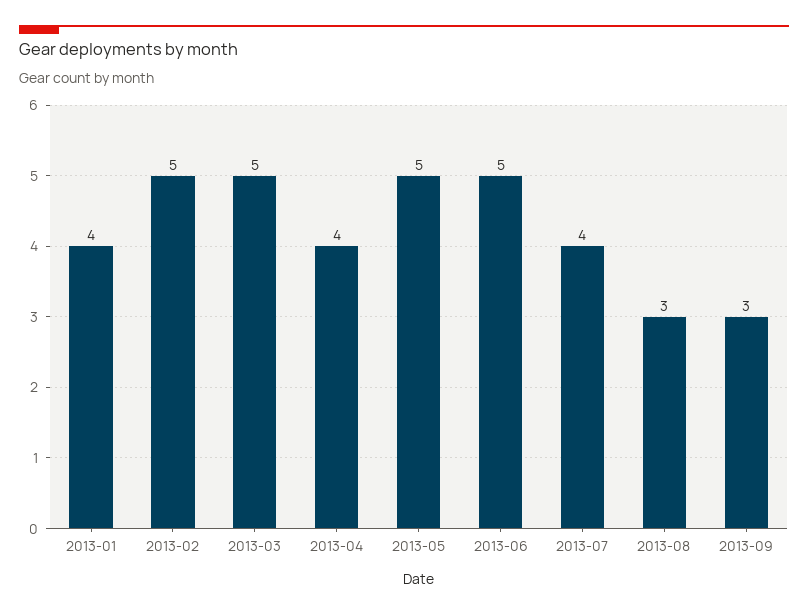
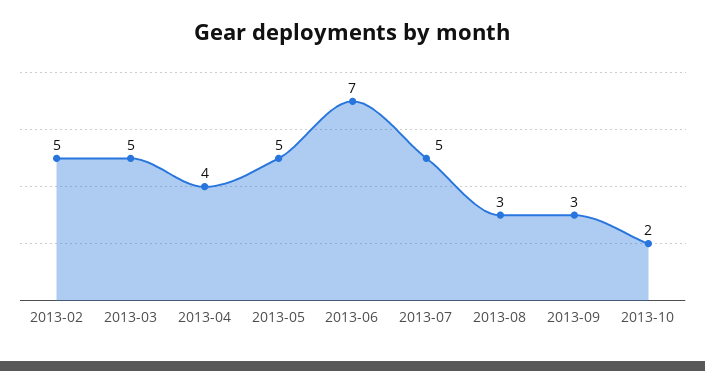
2013-01: 4 -> none
2013-06: 5 -> 7
2013-07: 4 -> 5
2013-10: none -> 2

